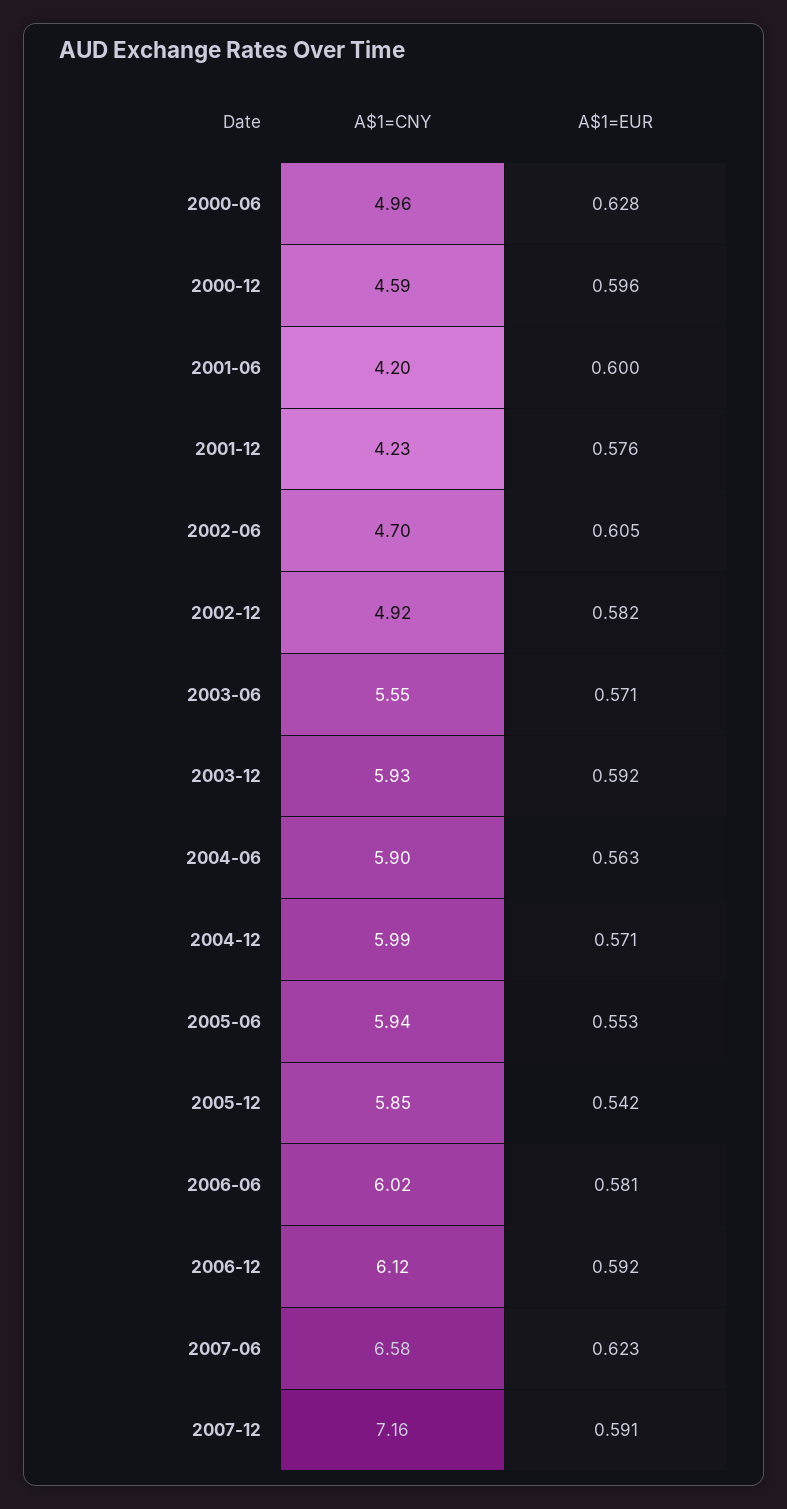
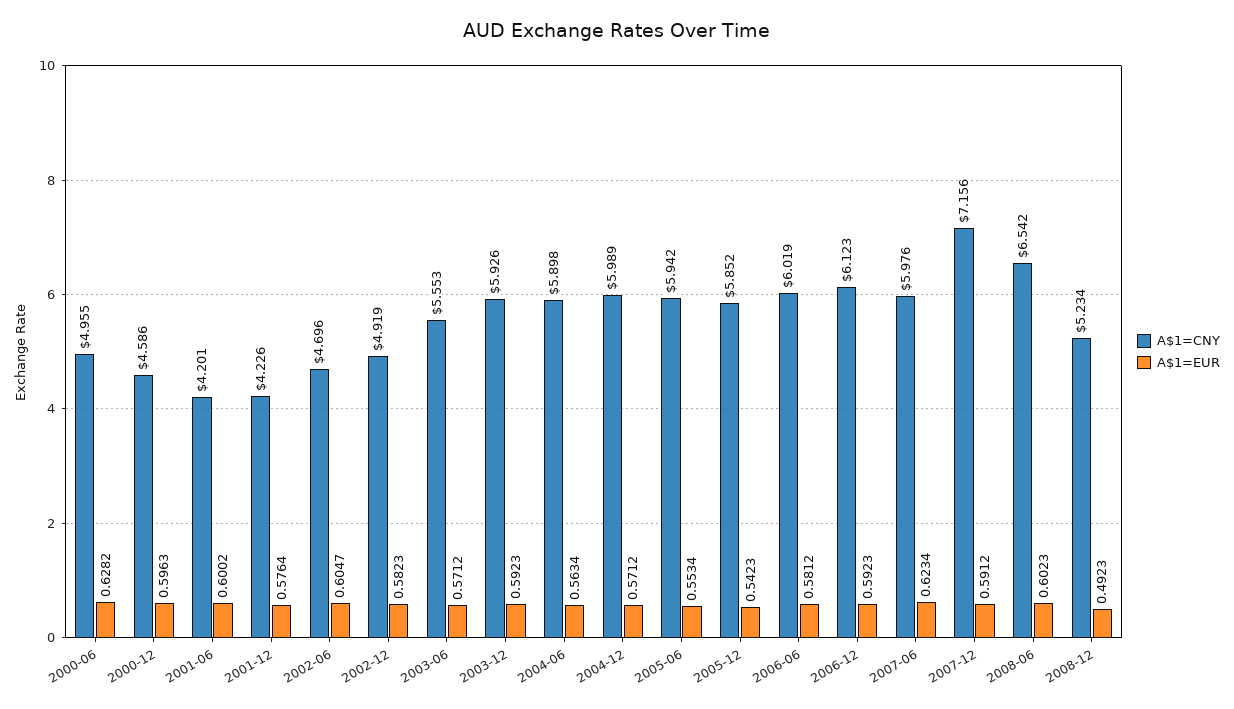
A$1=CNY, 2007-06: 6.58 -> 5.976
A$1=CNY, 2008-06: none -> 6.542
A$1=EUR, 2008-06: none -> 0.6023
A$1=CNY, 2008-12: none -> 5.234
A$1=EUR, 2008-12: none -> 0.4923

